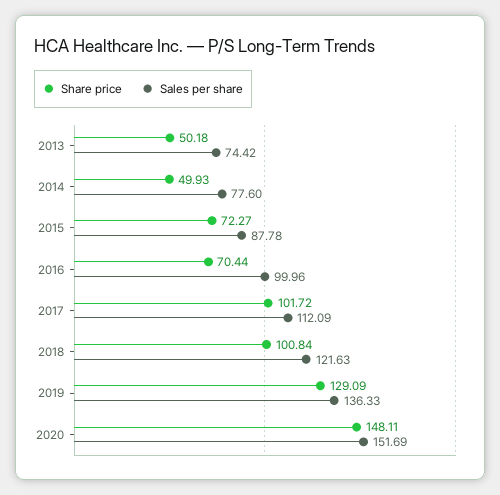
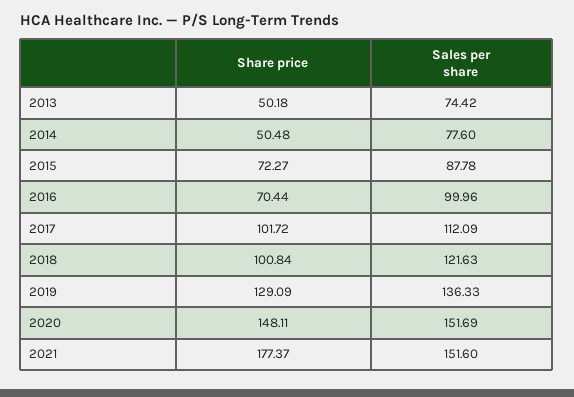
Share price, 2014: 49.93 -> 50.48
Share price, 2021: none -> 177.37
Sales per share, 2021: none -> 151.6

